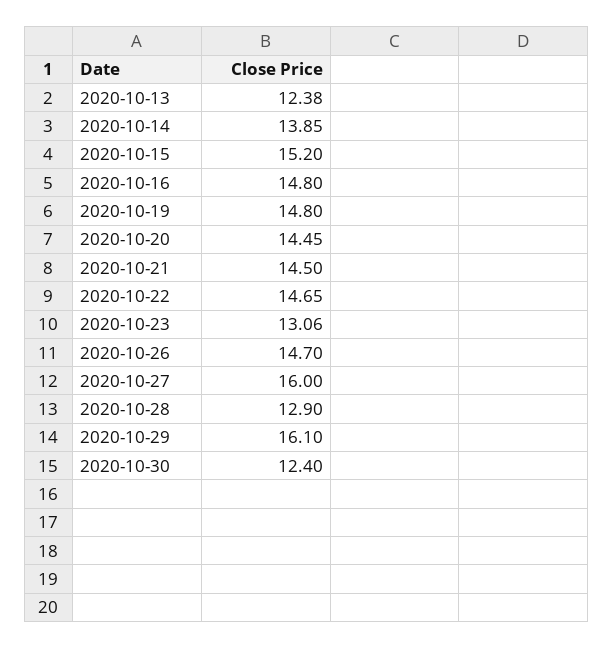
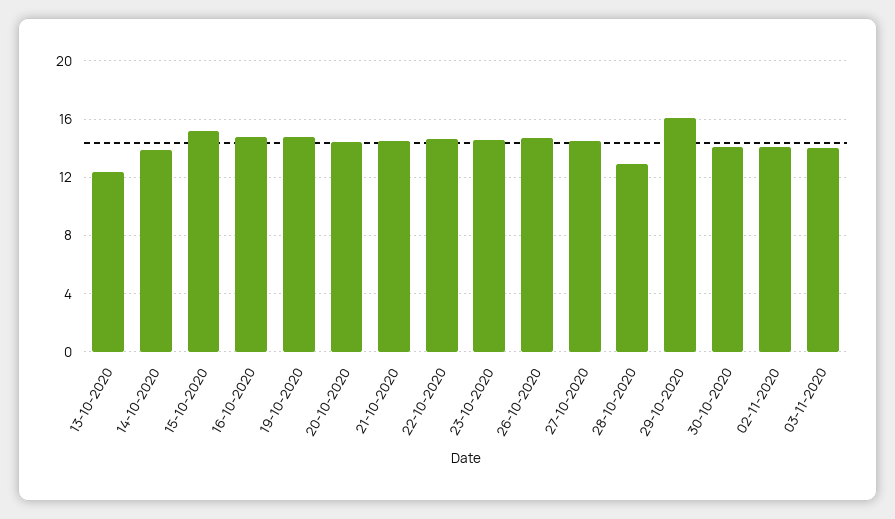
2020-10-23: 13.06 -> 14.5
2020-10-27: 16 -> 14.5
2020-10-30: 12.4 -> 14
02-11-2020: none -> 14
03-11-2020: none -> 14

